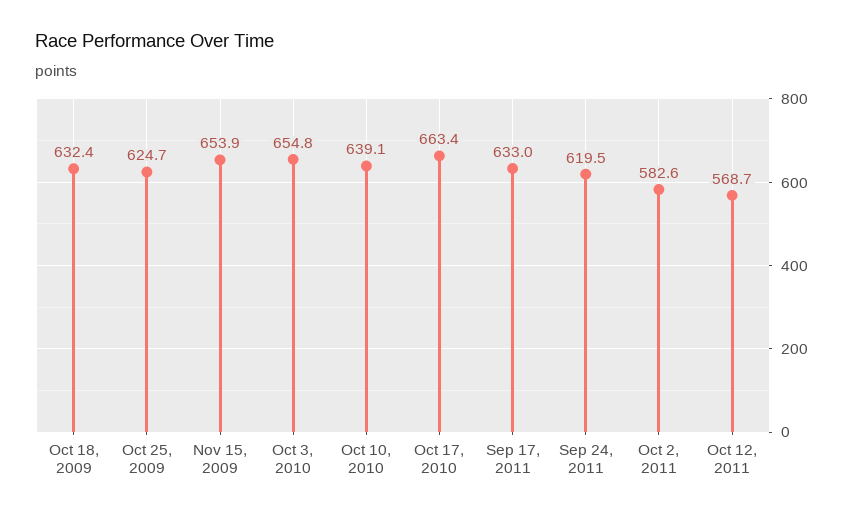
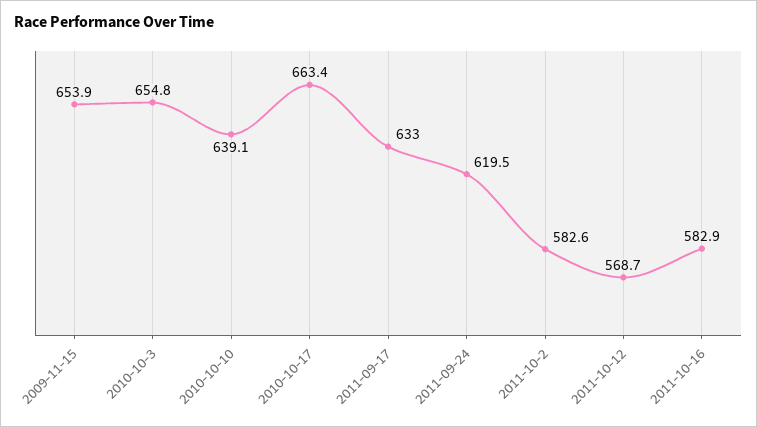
Oct 18, 2009: 632.4 -> none
Oct 25, 2009: 624.7 -> none
2011-10-16: none -> 582.9

